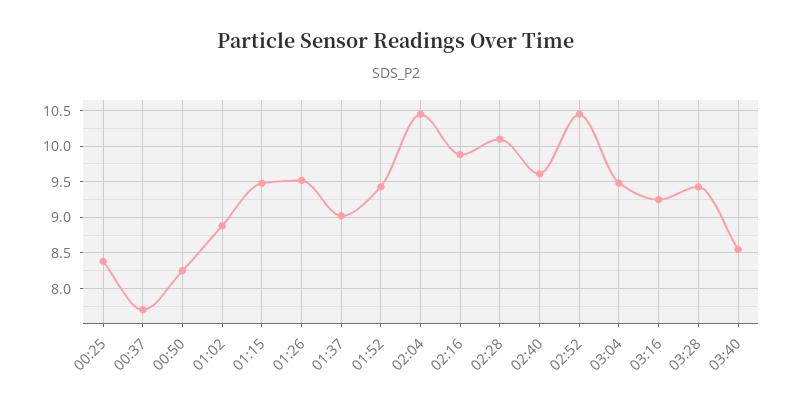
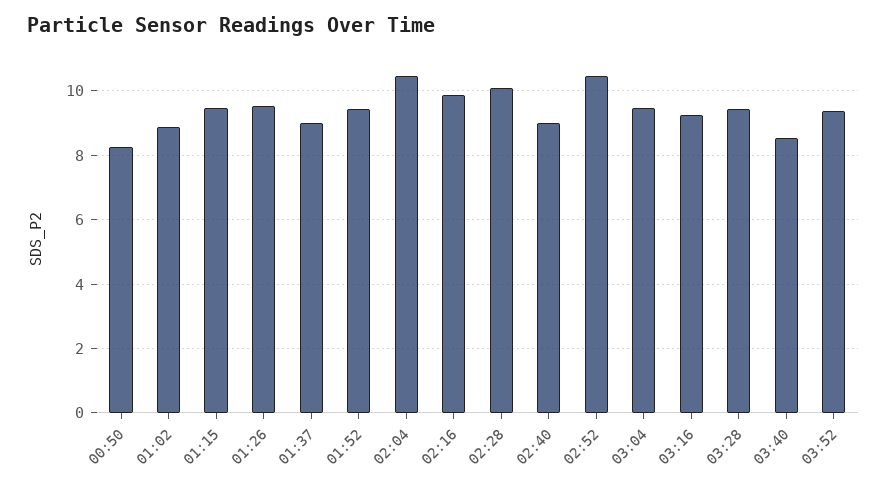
00:25: 8.4 -> none
00:37: 7.7 -> none
02:40: 9.6 -> 9
03:52: none -> 9.4

